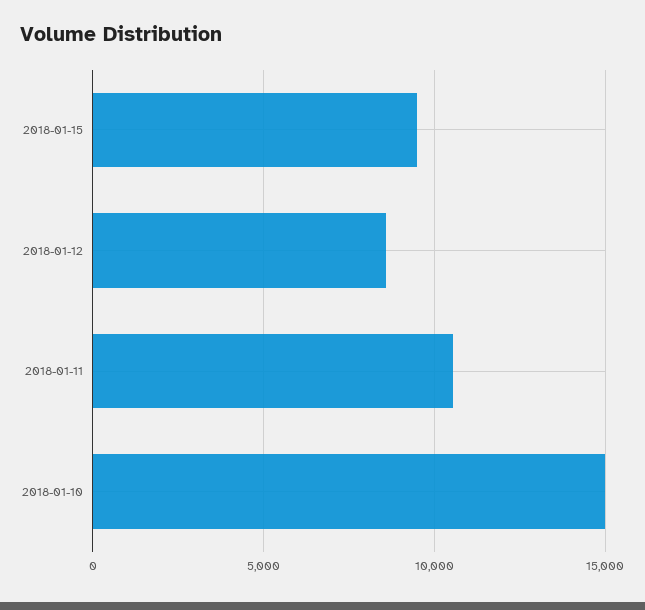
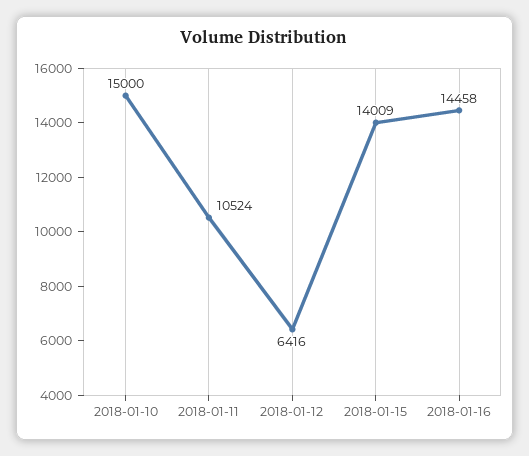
2018-01-15: 9500 -> 14009
2018-01-12: 8500 -> 6416
2018-01-16: none -> 14458

